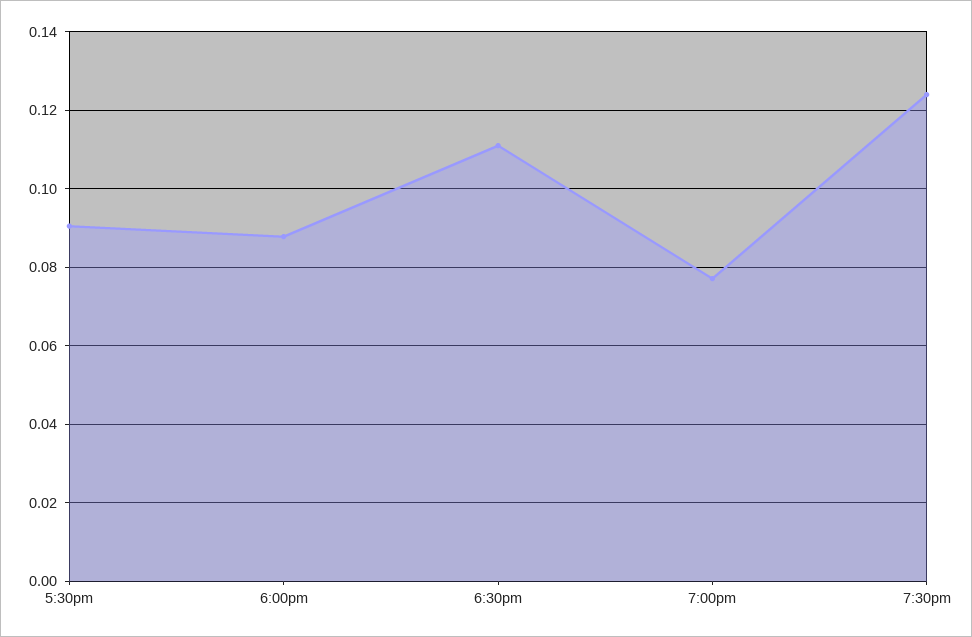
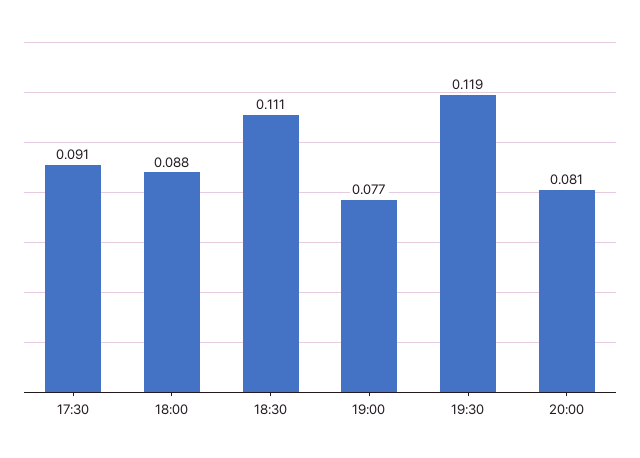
7:30pm: 0.124 -> 0.119
20:00: none -> 0.081

